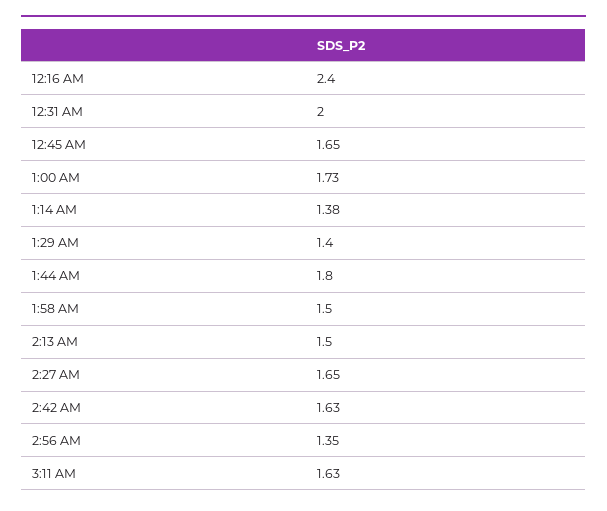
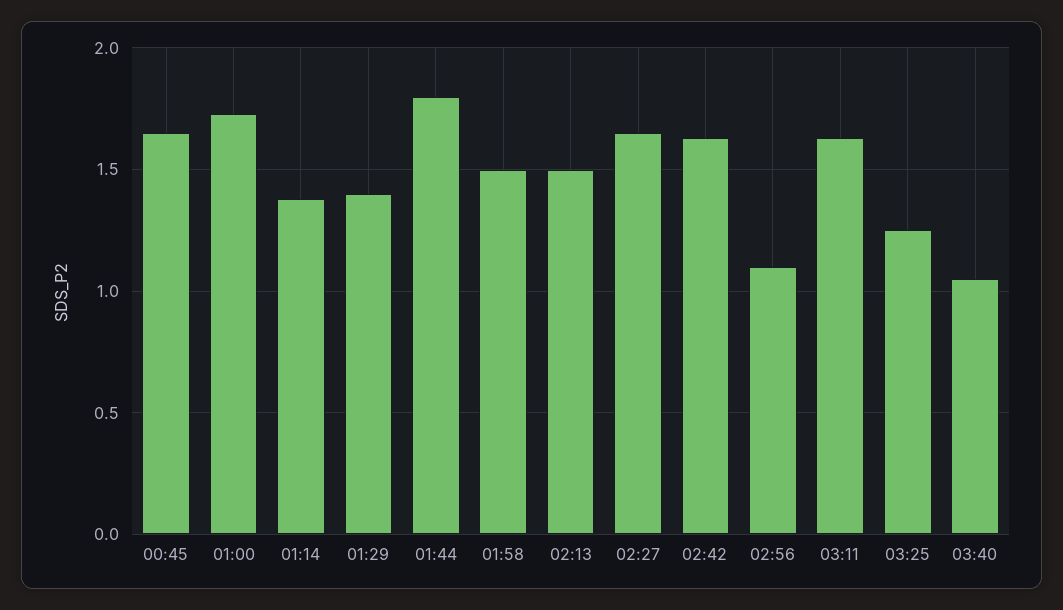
12:16 AM: 2.4 -> none
12:31 AM: 2 -> none
2:56 AM: 1.35 -> 1.1
03:25: none -> 1.25
03:40: none -> 1.05

